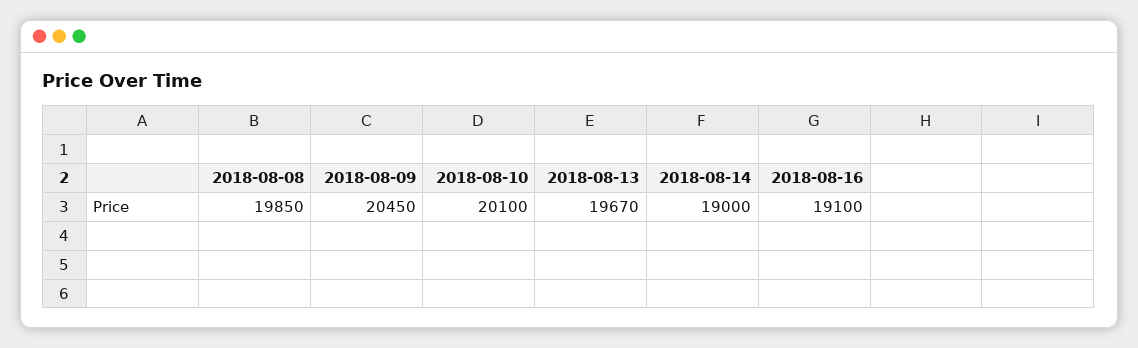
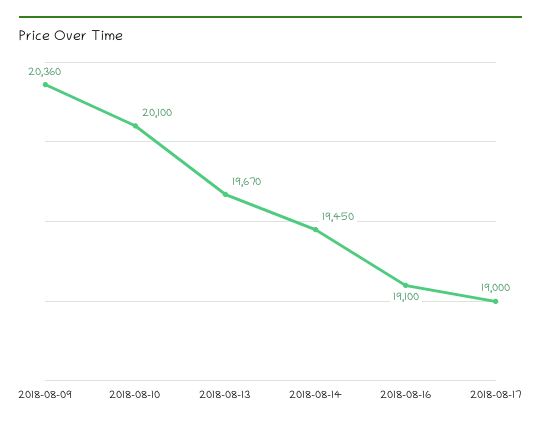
2018-08-08: 19850 -> none
2018-08-09: 20450 -> 20360
2018-08-14: 19000 -> 19450
2018-08-17: none -> 19000

